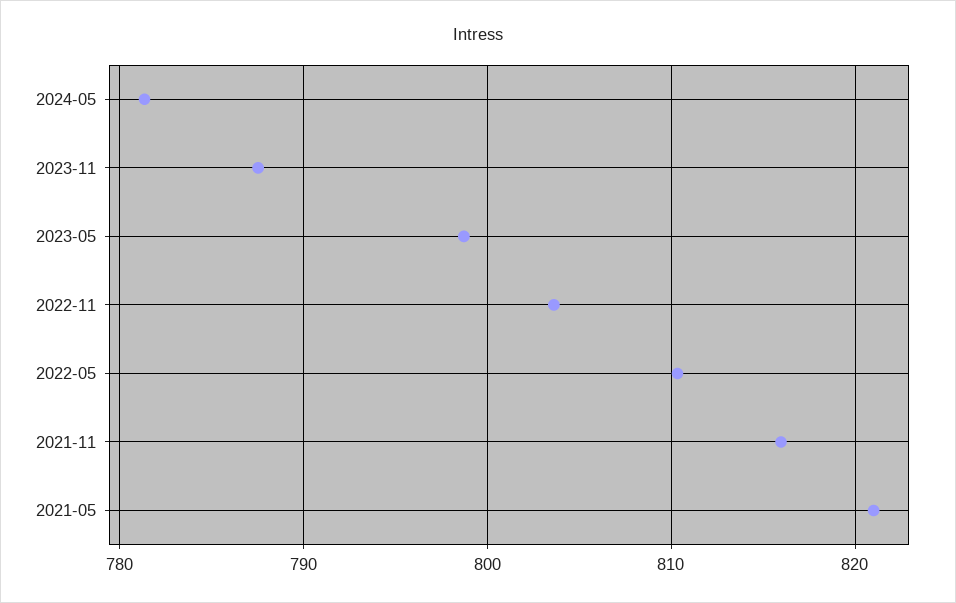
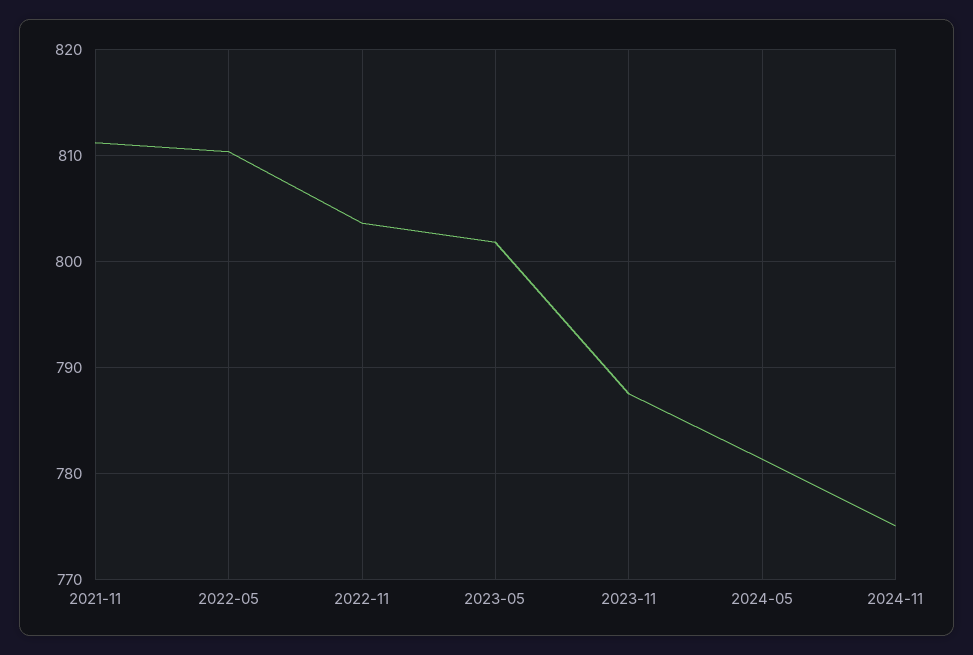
2023-05: 799 -> 802
2021-11: 816 -> 811
2021-05: 821 -> none
2024-11: none -> 775

